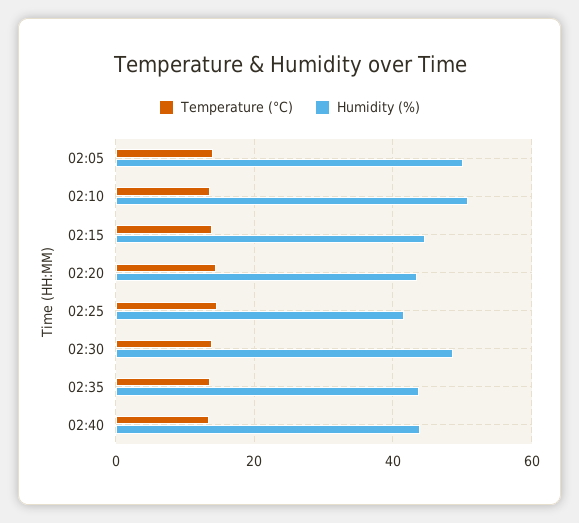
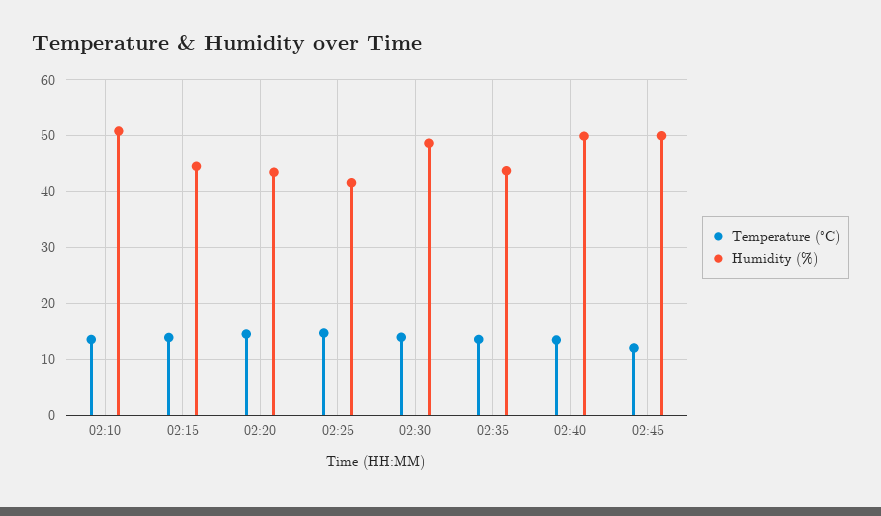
Temperature (°C), 02:05: 14 -> none
Humidity (%), 02:05: 50 -> none
Humidity (%), 02:40: 44 -> 50
Temperature (°C), 02:45: none -> 12
Humidity (%), 02:45: none -> 50

